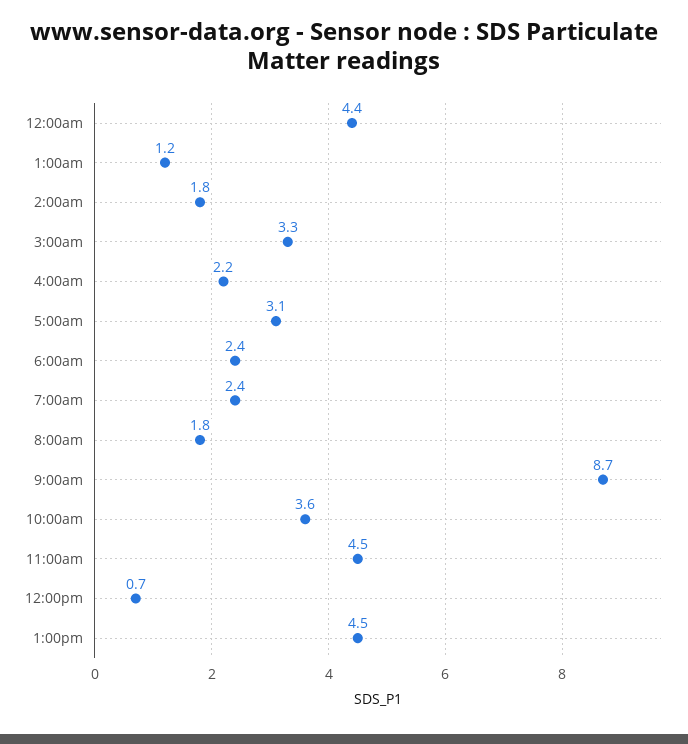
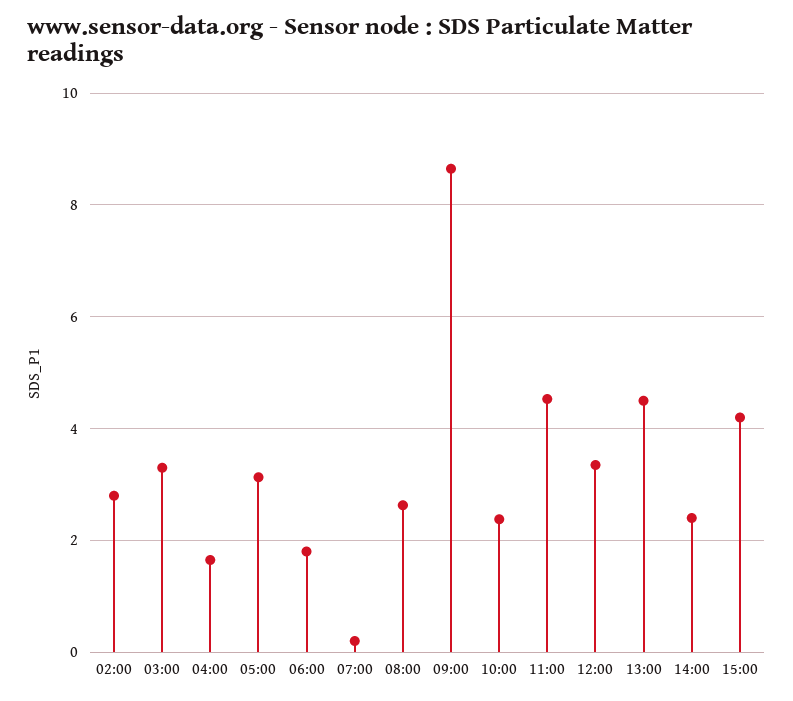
12:00am: 4.4 -> none
1:00am: 1.2 -> none
2:00am: 1.8 -> 2.8
4:00am: 2.2 -> 1.6
6:00am: 2.4 -> 1.8
7:00am: 2.4 -> 0.2
8:00am: 1.8 -> 2.6
10:00am: 3.6 -> 2.4
12:00pm: 0.7 -> 3.4
14:00: none -> 2.4
15:00: none -> 4.2

